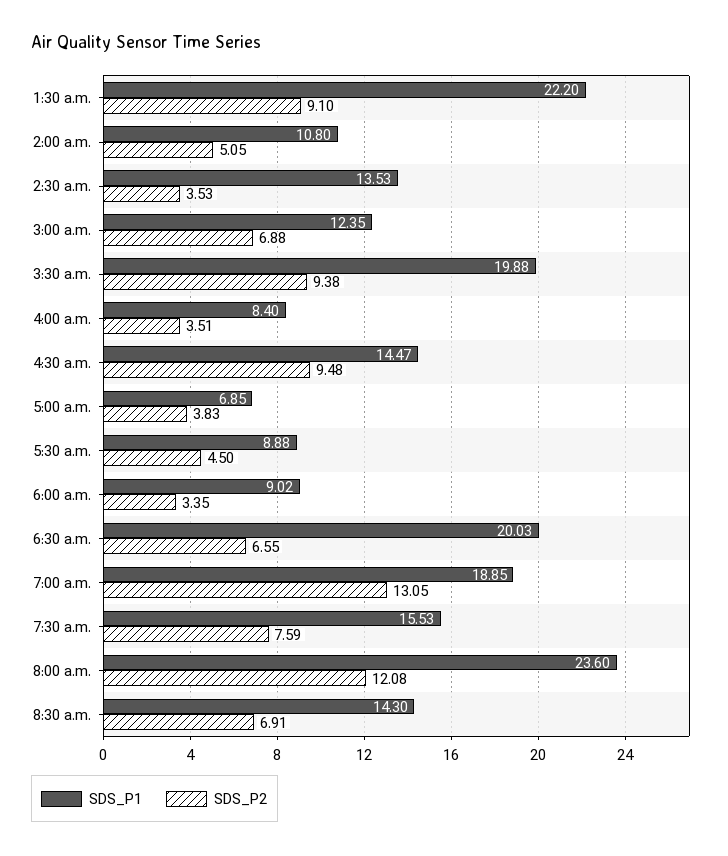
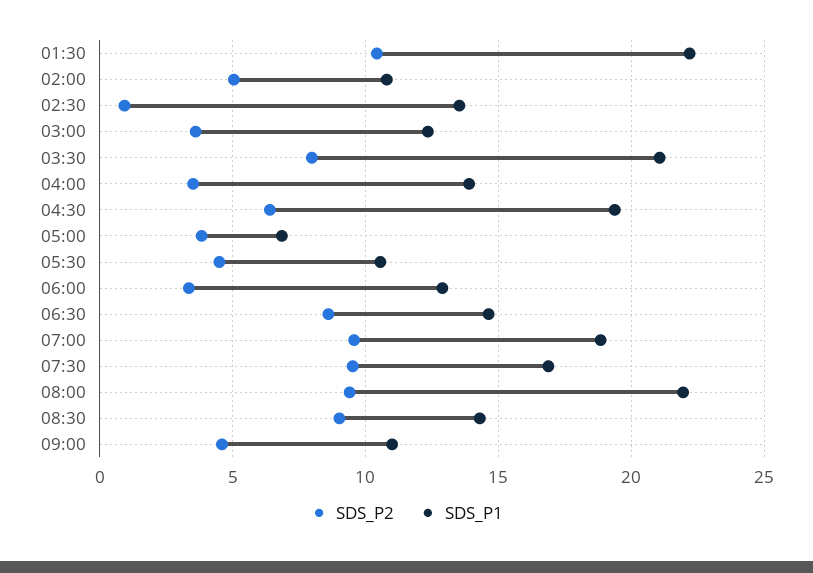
SDS_P2, 1:30 a.m.: 9.1 -> 10.5
SDS_P2, 2:30 a.m.: 3.53 -> 1
SDS_P2, 3:00 a.m.: 6.88 -> 3.5
SDS_P1, 3:30 a.m.: 19.88 -> 21
SDS_P2, 3:30 a.m.: 9.38 -> 8
SDS_P1, 4:00 a.m.: 8.4 -> 14
SDS_P1, 4:30 a.m.: 14.47 -> 19.5
SDS_P2, 4:30 a.m.: 9.48 -> 6.5
SDS_P1, 5:30 a.m.: 8.88 -> 10.5
SDS_P1, 6:00 a.m.: 9.02 -> 13
SDS_P1, 6:30 a.m.: 20.03 -> 14.5
SDS_P2, 6:30 a.m.: 6.55 -> 8.5
SDS_P2, 7:00 a.m.: 13.05 -> 9.5
SDS_P1, 7:30 a.m.: 15.53 -> 17
SDS_P2, 7:30 a.m.: 7.59 -> 9.5
SDS_P1, 8:00 a.m.: 23.6 -> 22
SDS_P2, 8:00 a.m.: 12.08 -> 9.5
SDS_P2, 8:30 a.m.: 6.91 -> 9
SDS_P2, 09:00: none -> 4.5
SDS_P1, 09:00: none -> 11

